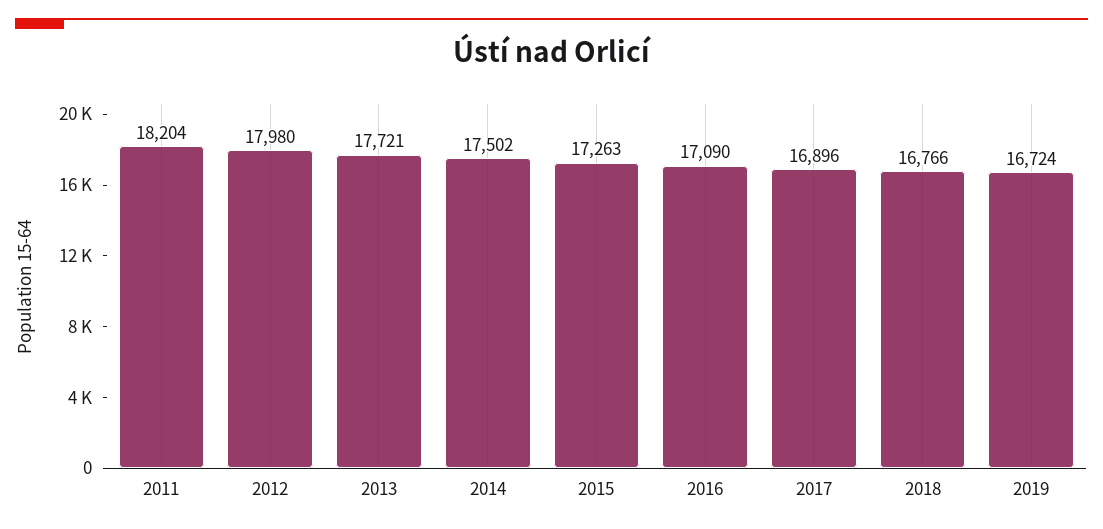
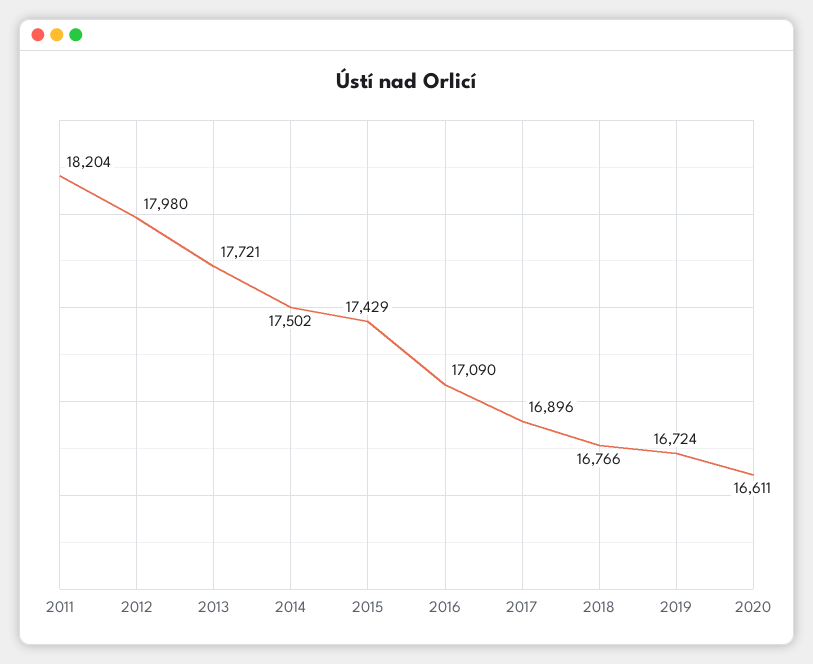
2015: 17263 -> 17429
2020: none -> 16611

